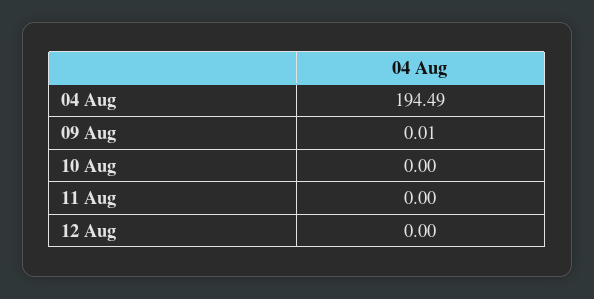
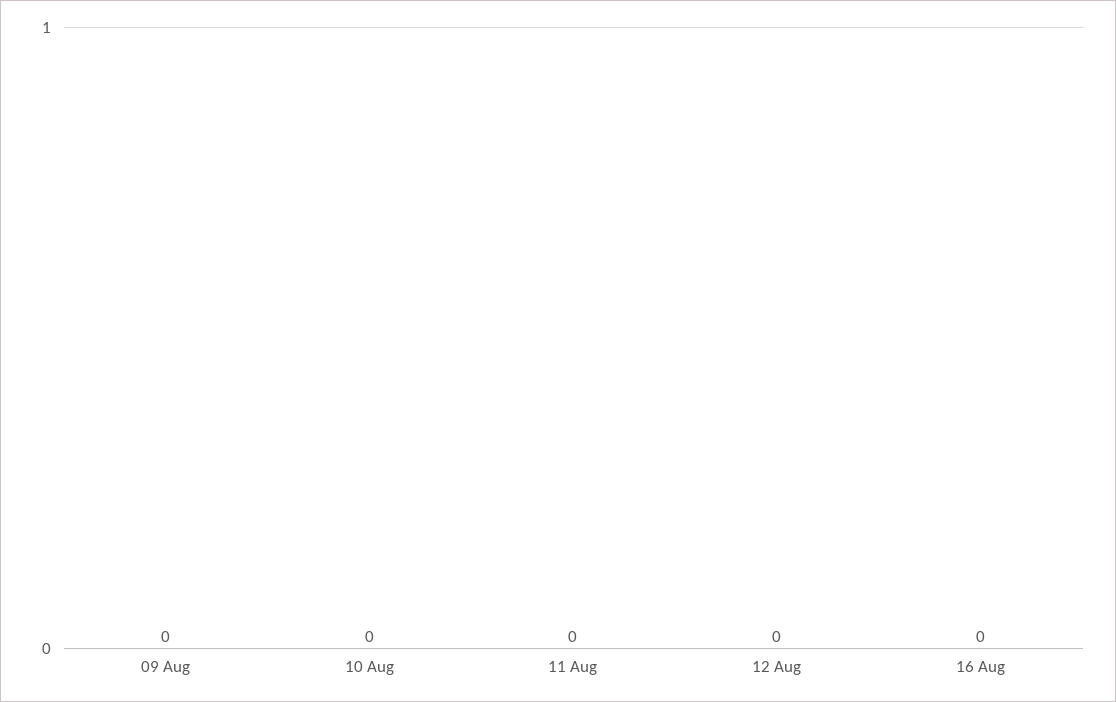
04 Aug: 194.49 -> none
09 Aug: 0.01 -> 0
16 Aug: none -> 0

